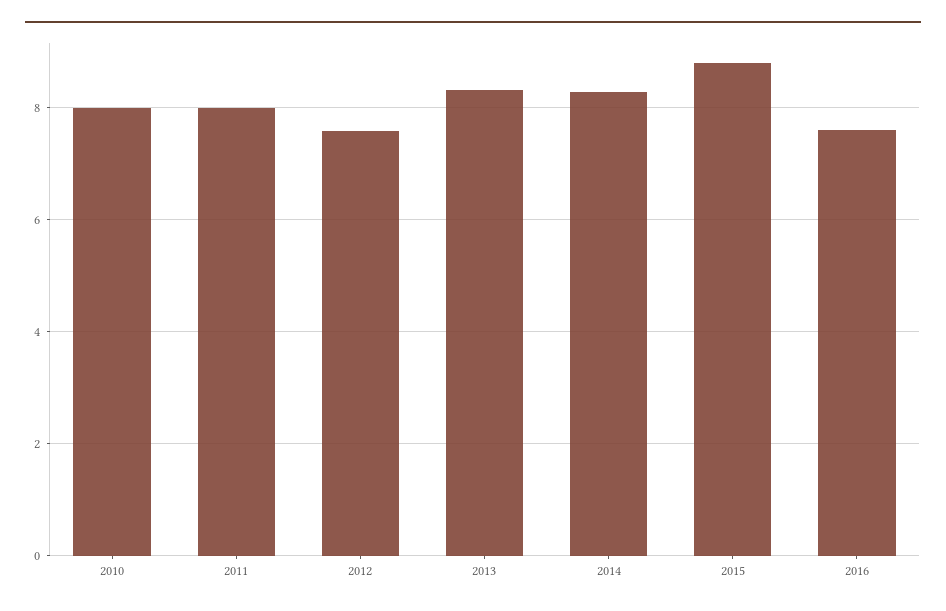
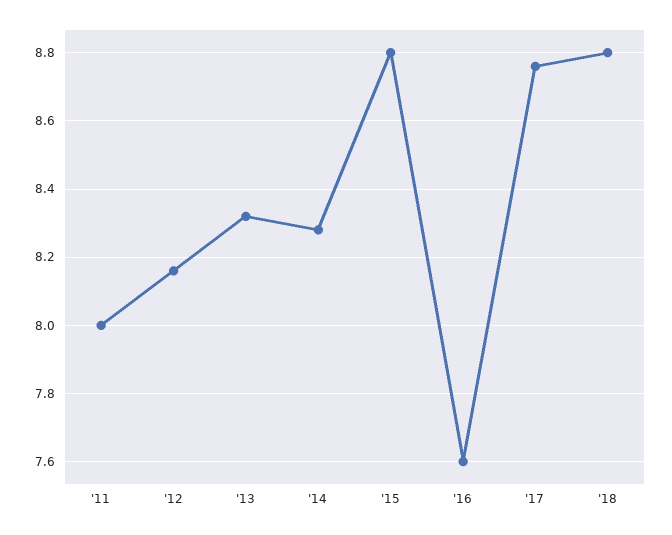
2010: 8 -> none
2012: 7.6 -> 8.15
'17: none -> 8.75
'18: none -> 8.8

